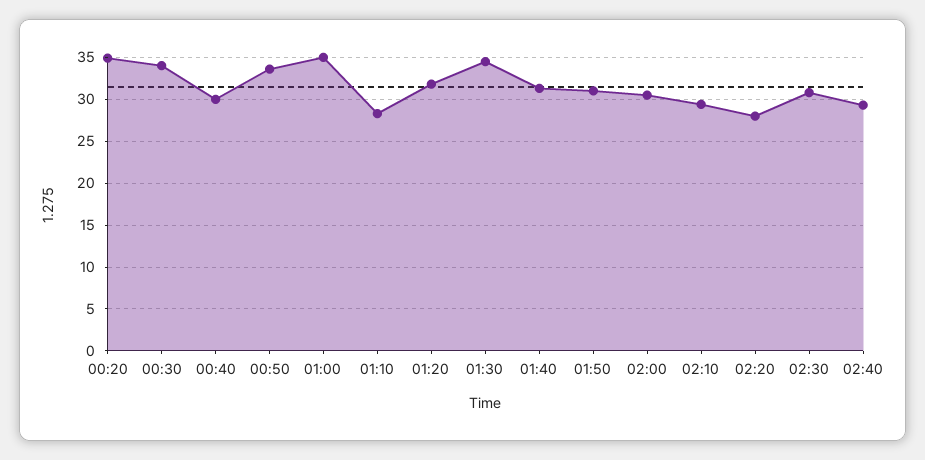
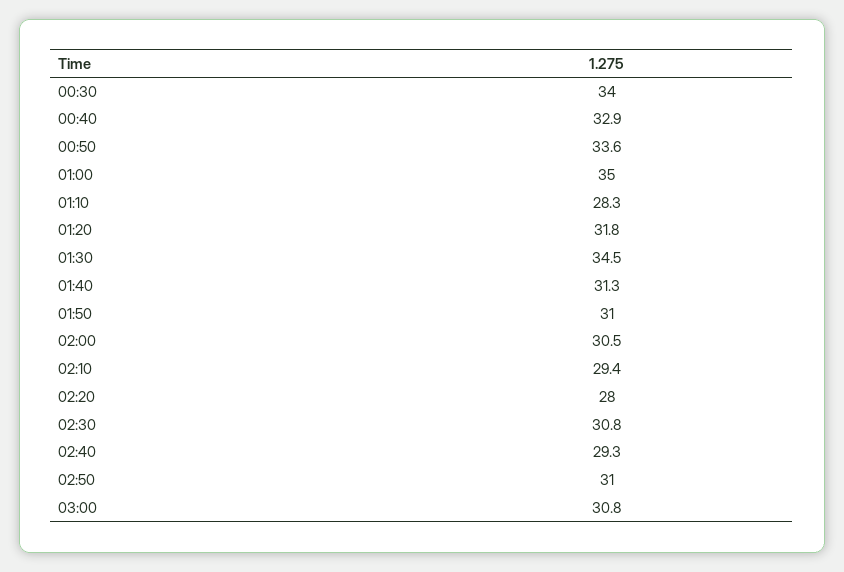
00:20: 35 -> none
00:40: 30 -> 32.9
02:50: none -> 31
03:00: none -> 30.8

